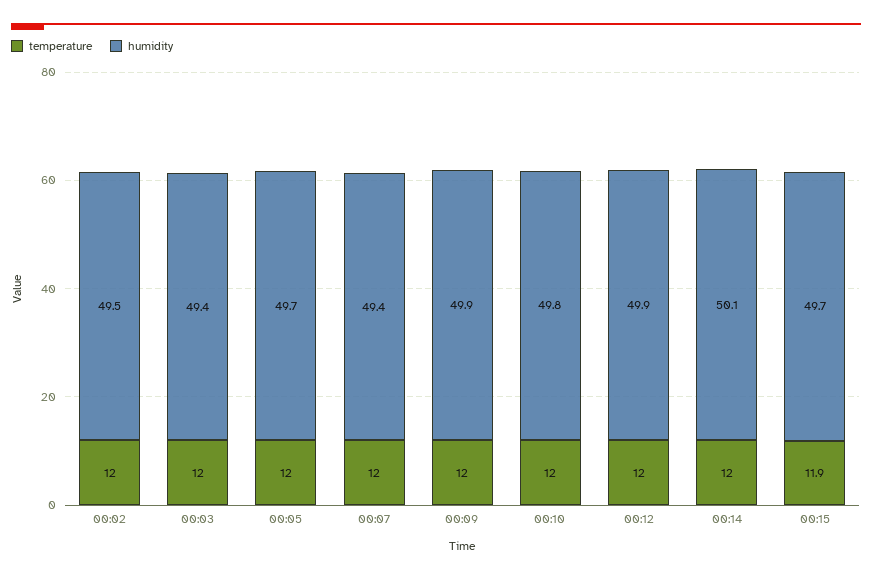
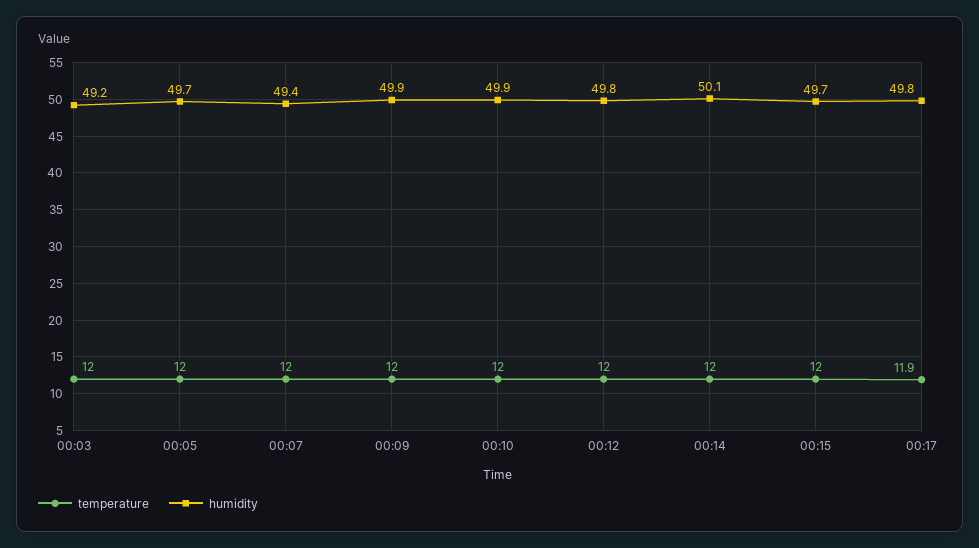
temperature, 00:02: 12 -> none
humidity, 00:02: 49.5 -> none
humidity, 00:03: 49.4 -> 49.2
humidity, 00:10: 49.8 -> 49.9
humidity, 00:12: 49.9 -> 49.8
temperature, 00:15: 11.9 -> 12
temperature, 00:17: none -> 11.9
humidity, 00:17: none -> 49.8

